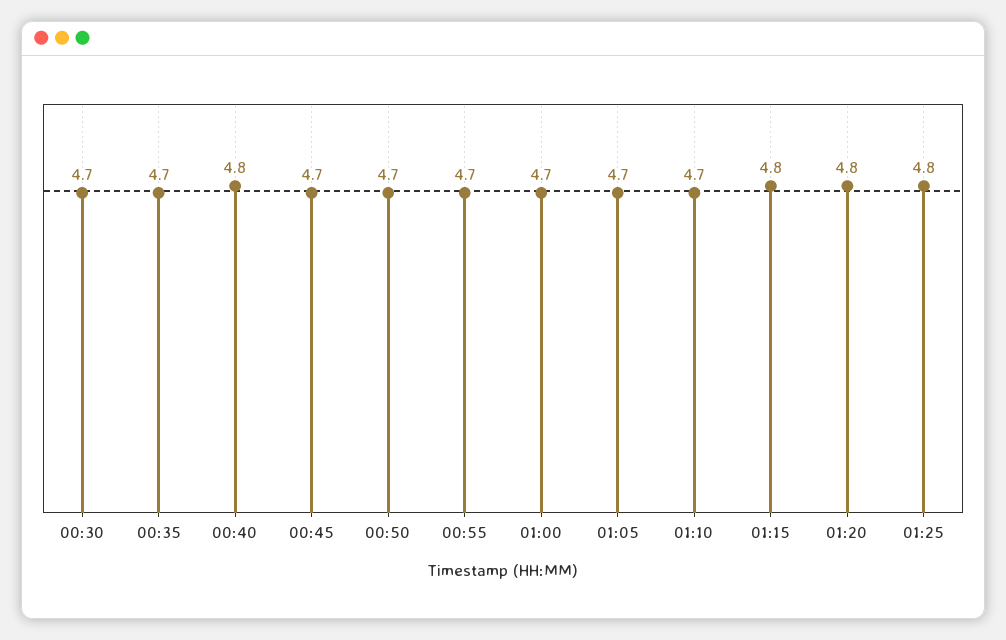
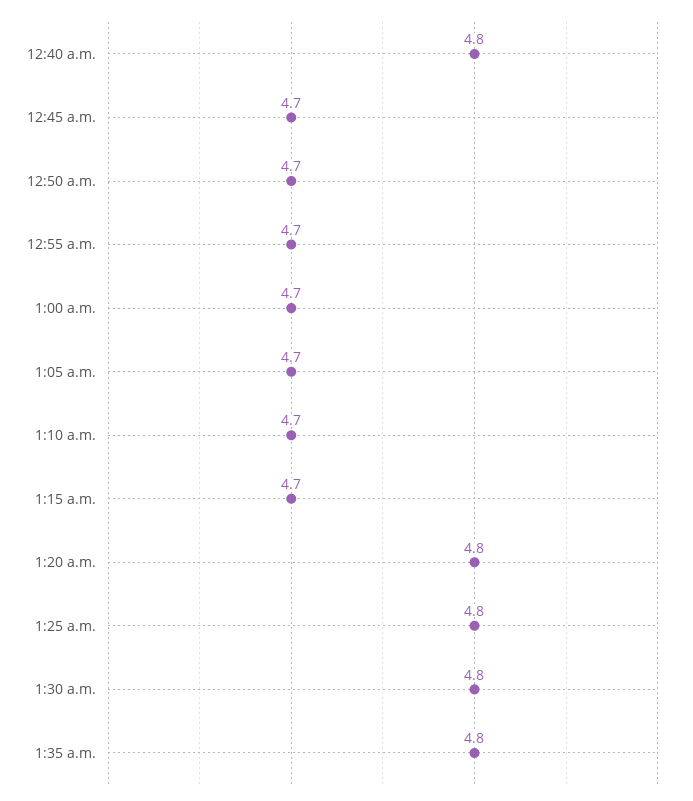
00:30: 4.7 -> none
00:35: 4.7 -> none
01:15: 4.8 -> 4.7
1:30 a.m.: none -> 4.8
1:35 a.m.: none -> 4.8

